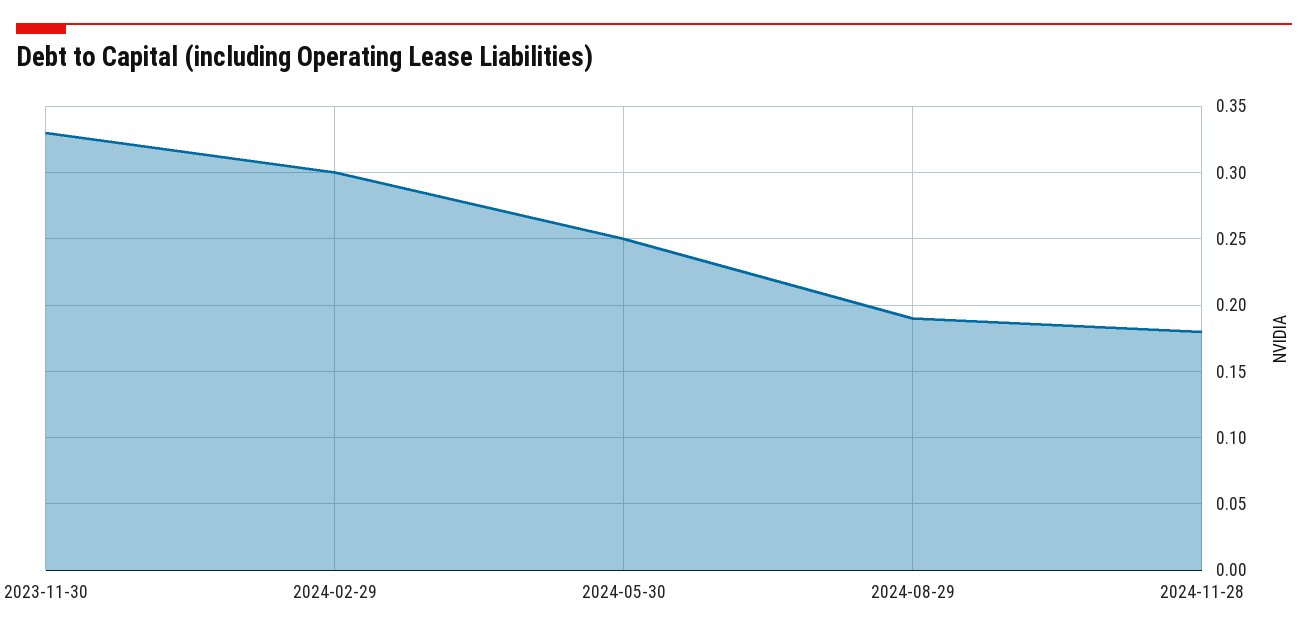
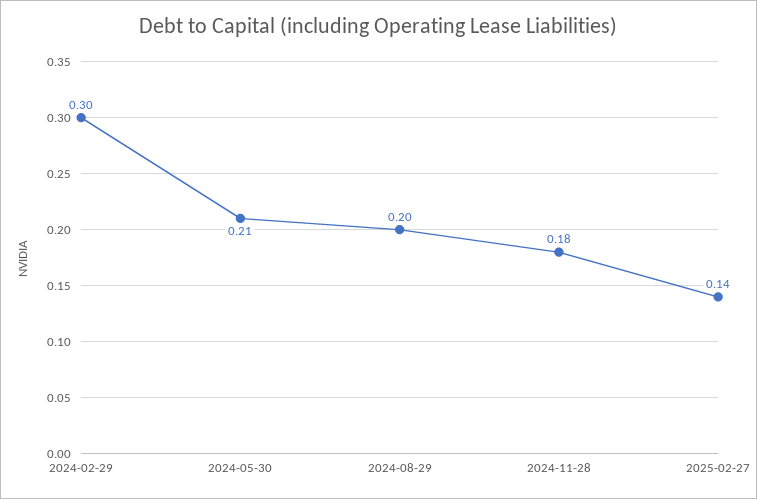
2023-11-30: 0.33 -> none
2024-05-30: 0.25 -> 0.21
2024-08-29: 0.19 -> 0.2
2025-02-27: none -> 0.14

